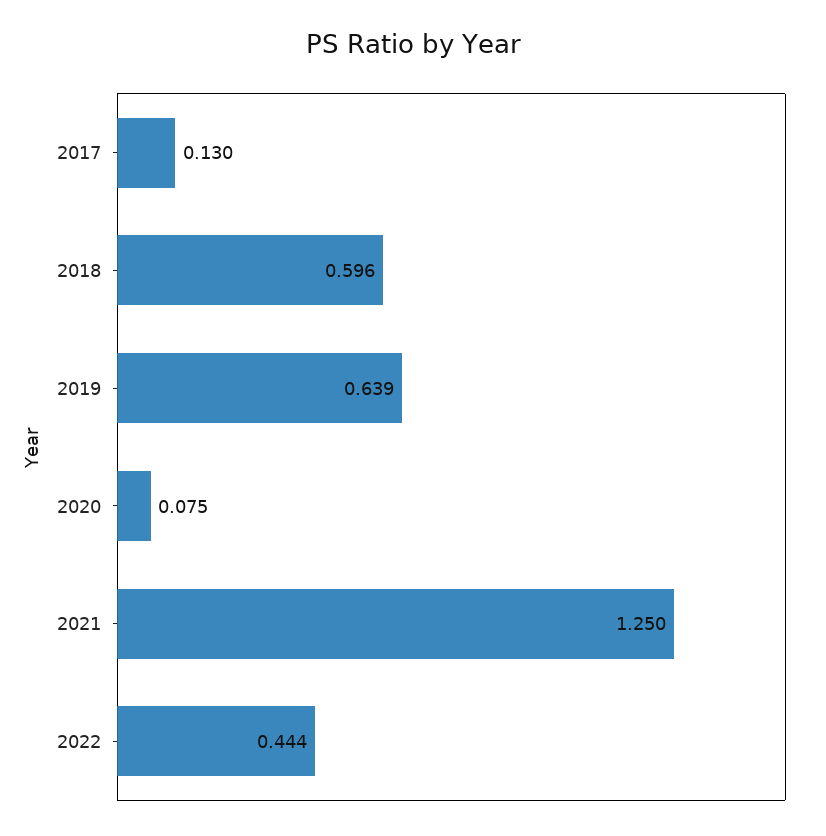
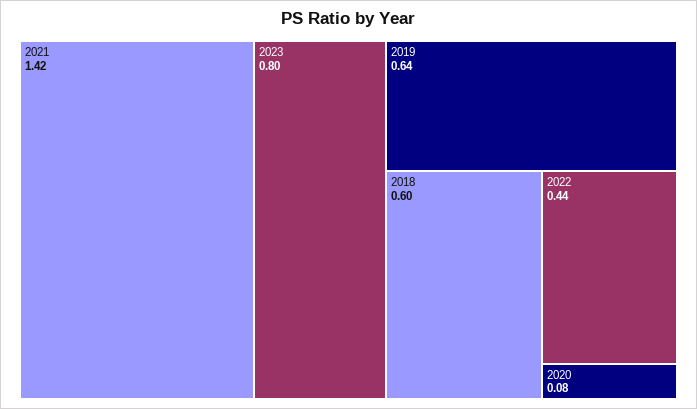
2017: 0.13 -> none
2021: 1.25 -> 1.42
2023: none -> 0.8

